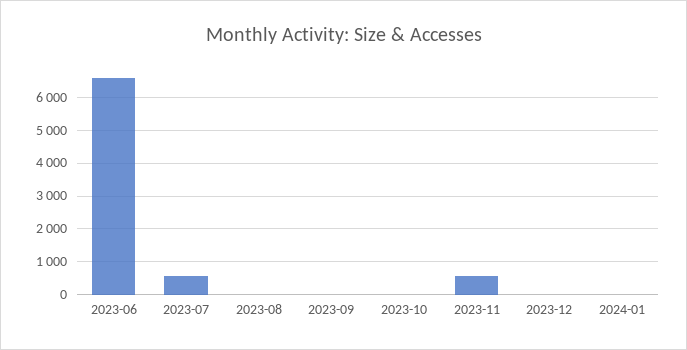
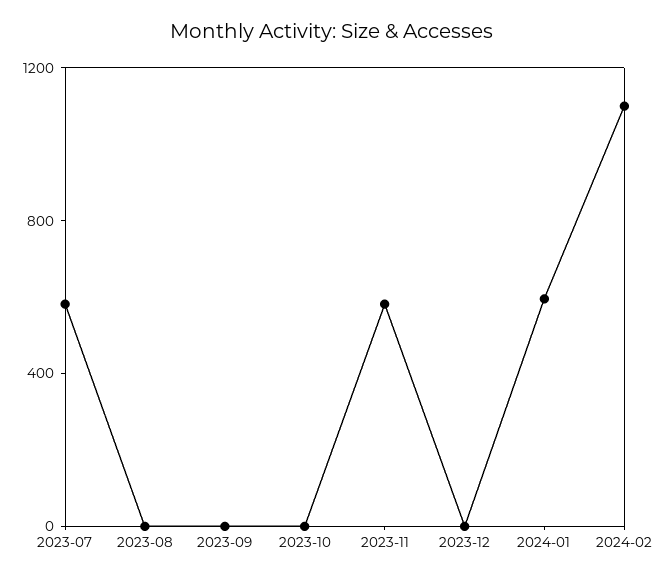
2023-06: 6600 -> none
2024-01: 0 -> 600
2024-02: none -> 1100

